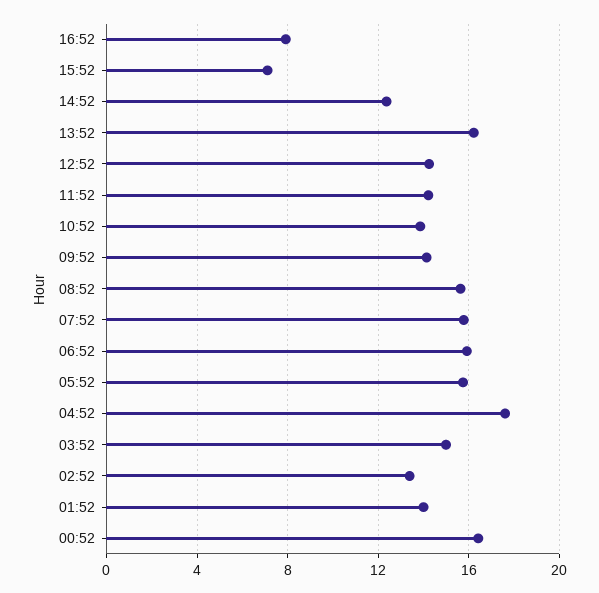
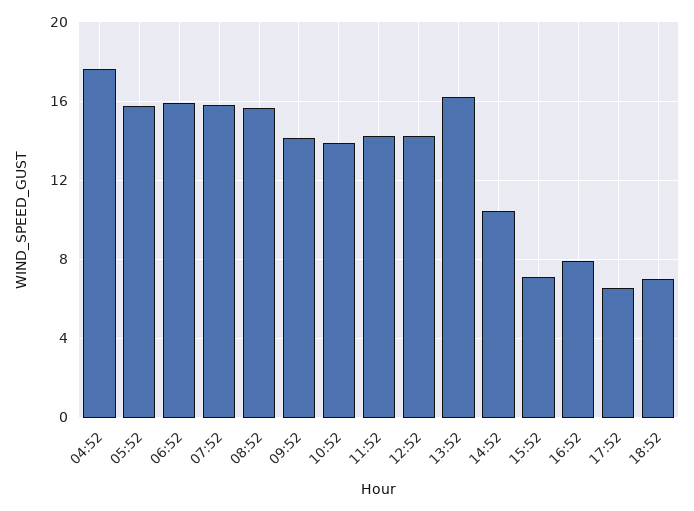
14:52: 12.5 -> 10.5
03:52: 15 -> none
02:52: 13.5 -> none
01:52: 14 -> none
00:52: 16.5 -> none
17:52: none -> 6.5
18:52: none -> 7

